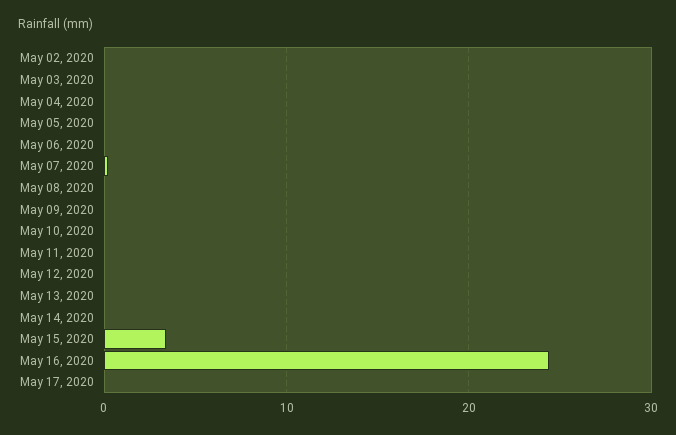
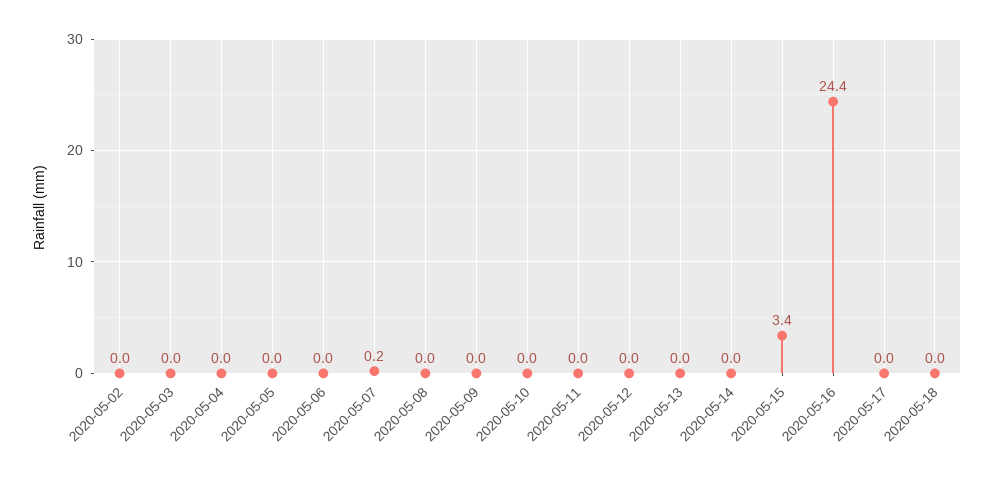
2020-05-18: none -> 0

